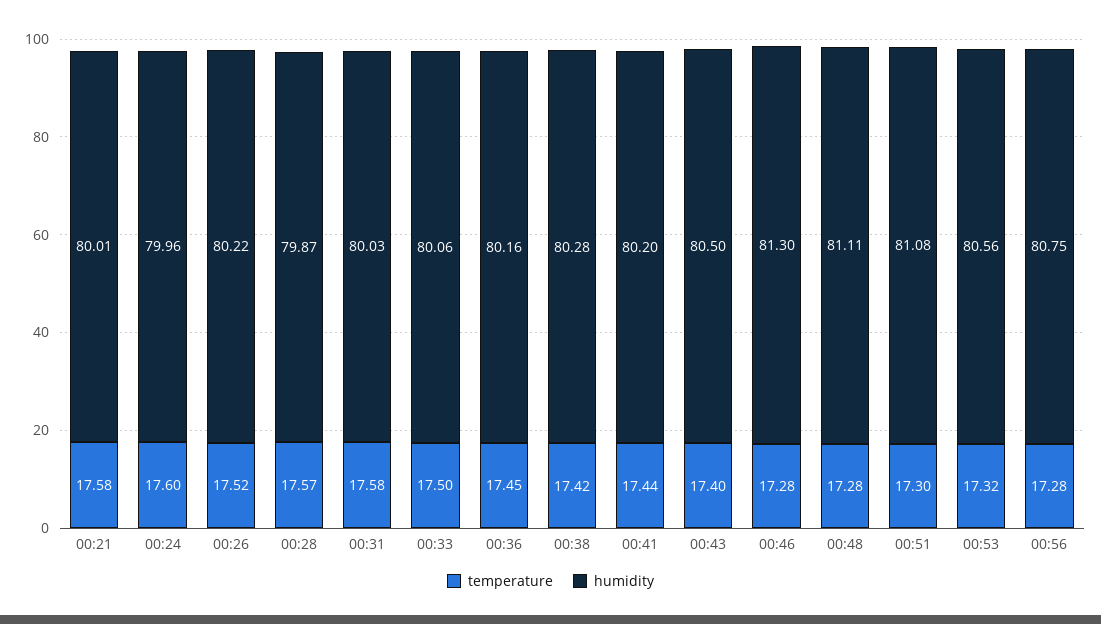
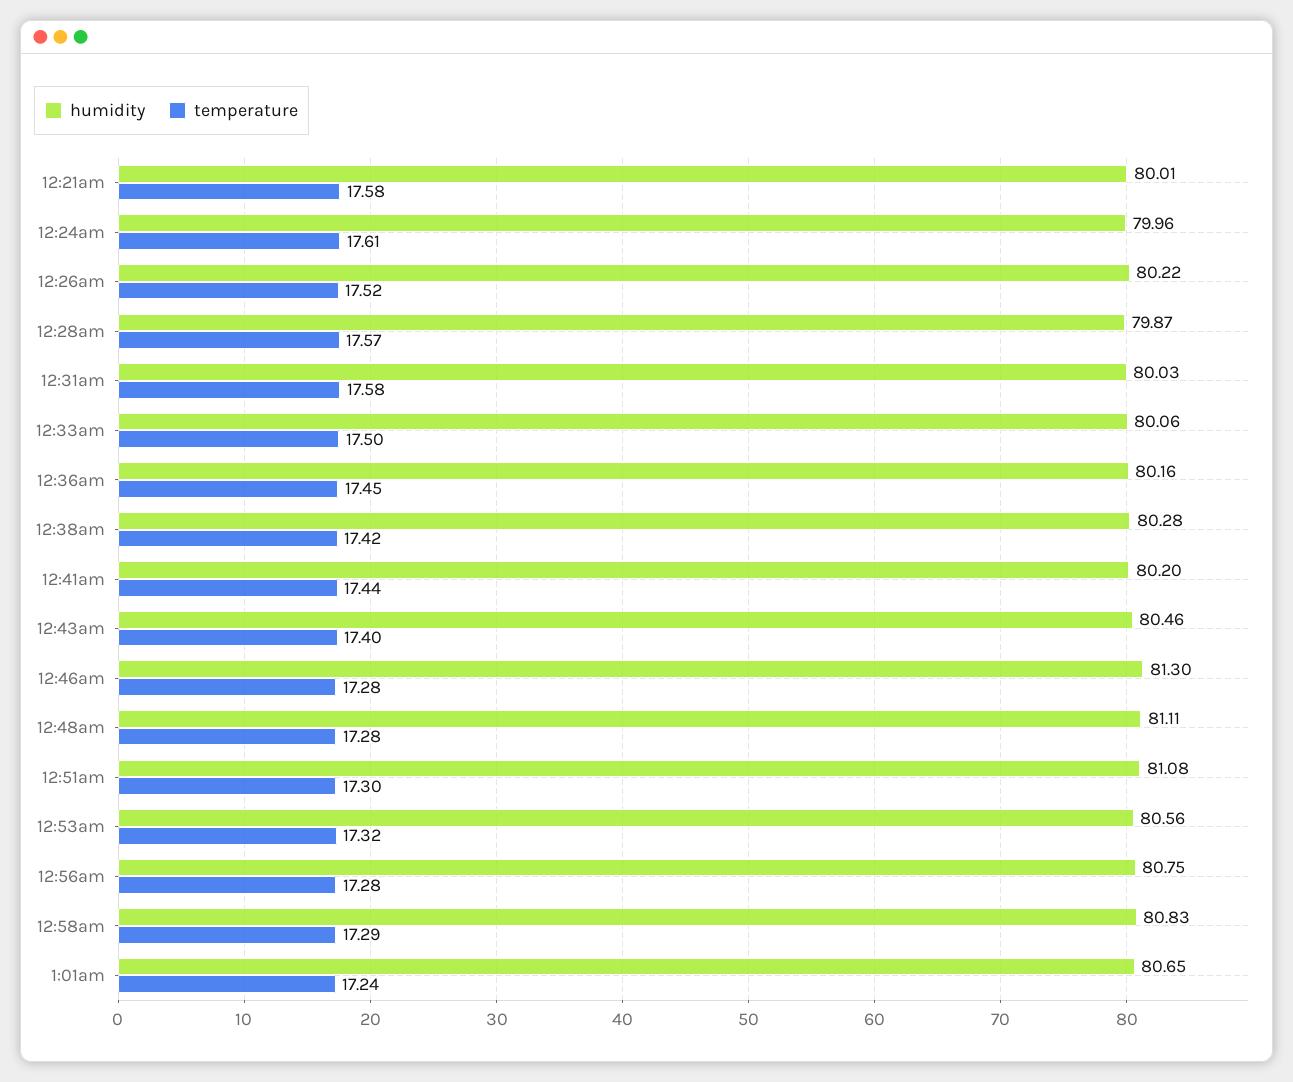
temperature, 00:24: 17.6 -> 17.61
humidity, 00:43: 80.5 -> 80.46
humidity, 12:58am: none -> 80.83
temperature, 12:58am: none -> 17.29
humidity, 1:01am: none -> 80.65
temperature, 1:01am: none -> 17.24

